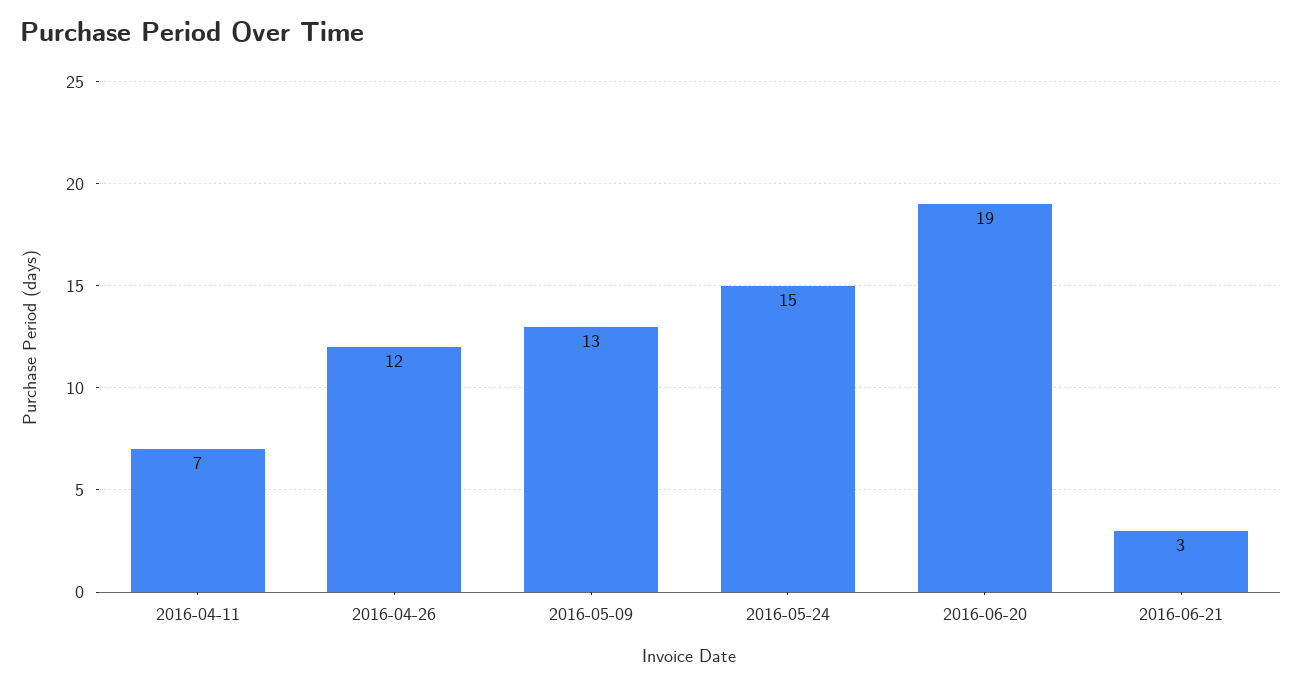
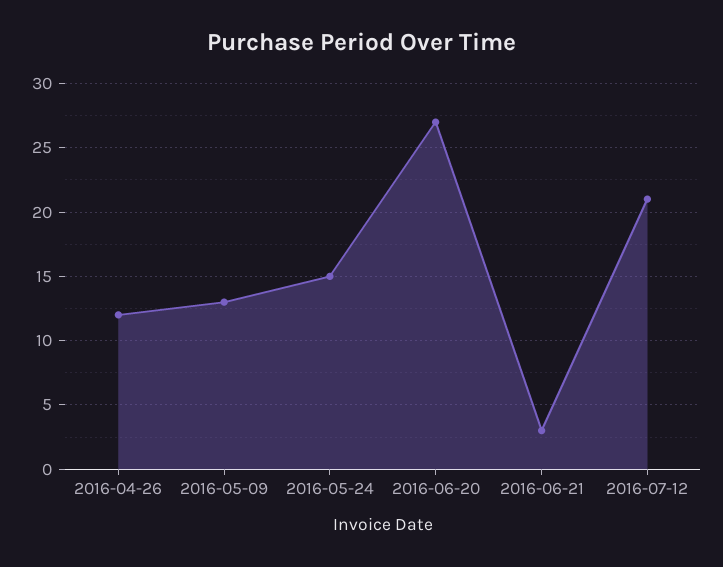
2016-04-11: 7 -> none
2016-06-20: 19 -> 27
2016-07-12: none -> 21

